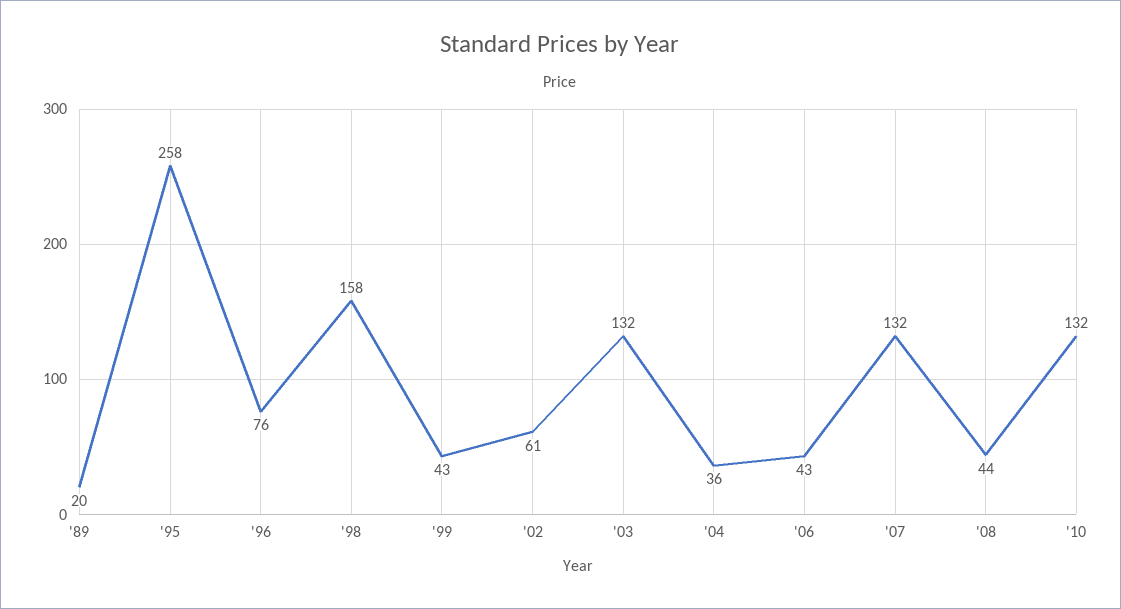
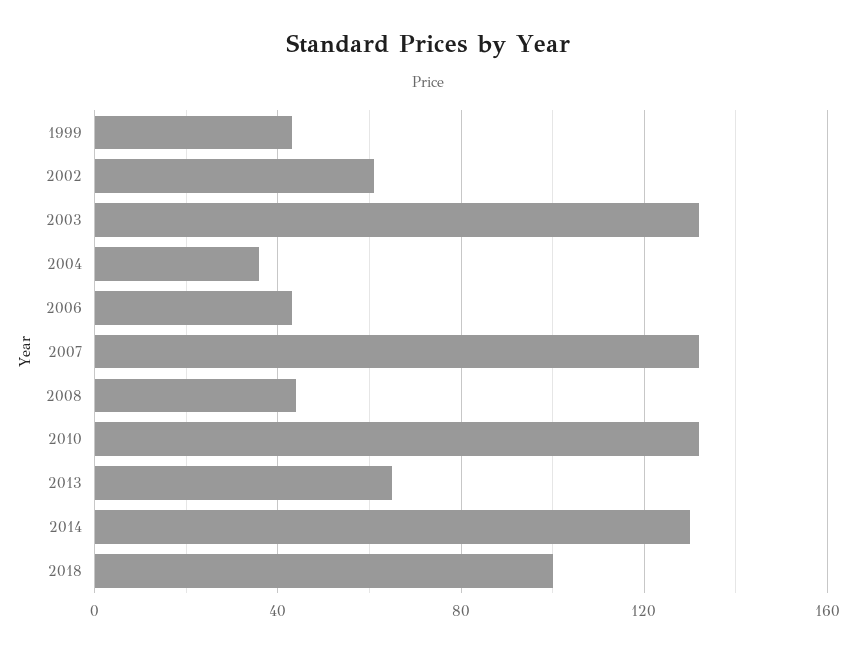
'89: 20 -> none
'95: 258 -> none
'96: 76 -> none
'98: 158 -> none
2013: none -> 65
2014: none -> 130
2018: none -> 100

